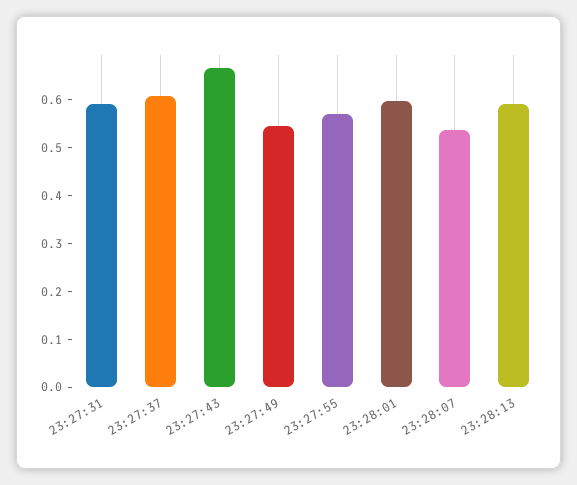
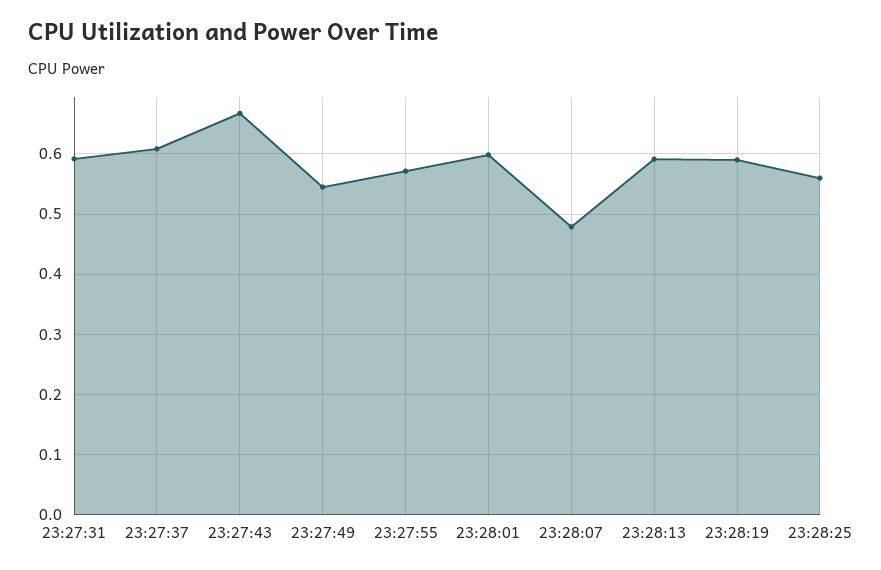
23:28:07: 0.54 -> 0.48
23:28:19: none -> 0.59
23:28:25: none -> 0.56

